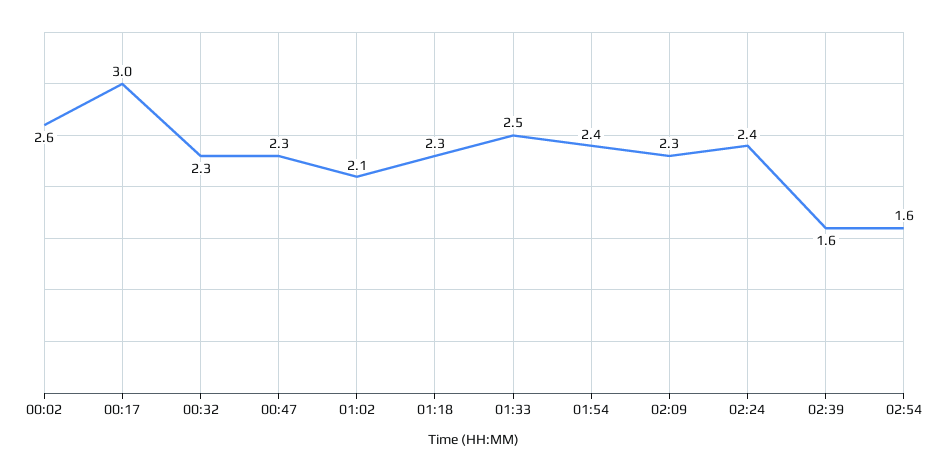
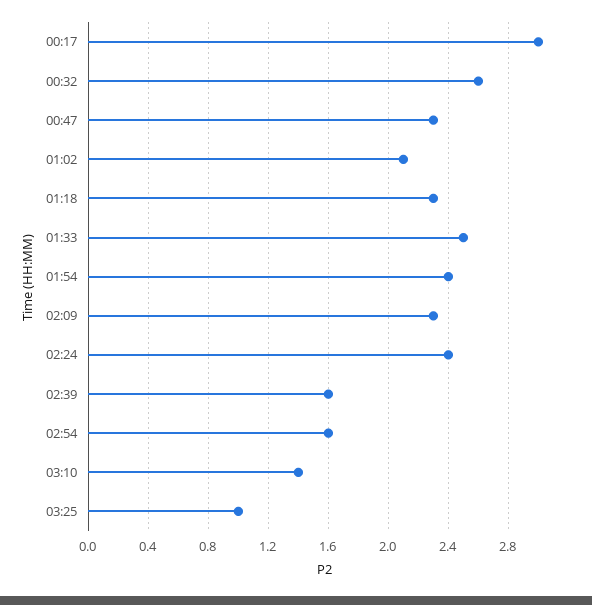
00:02: 2.6 -> none
00:32: 2.3 -> 2.6
03:10: none -> 1.4
03:25: none -> 1

